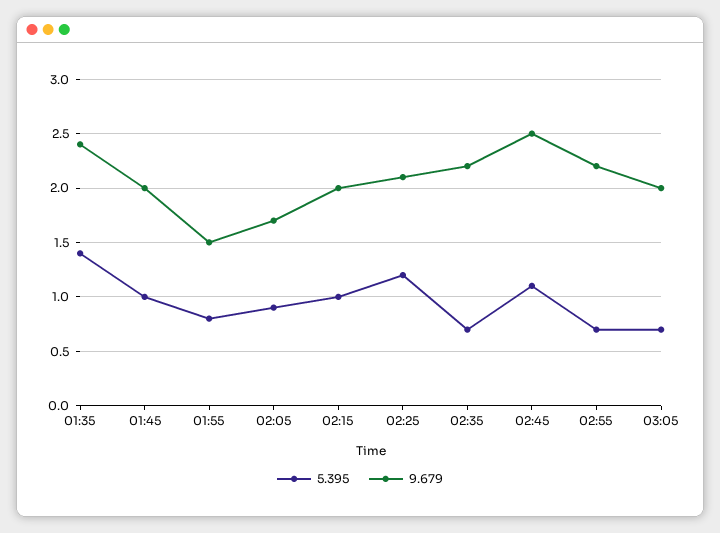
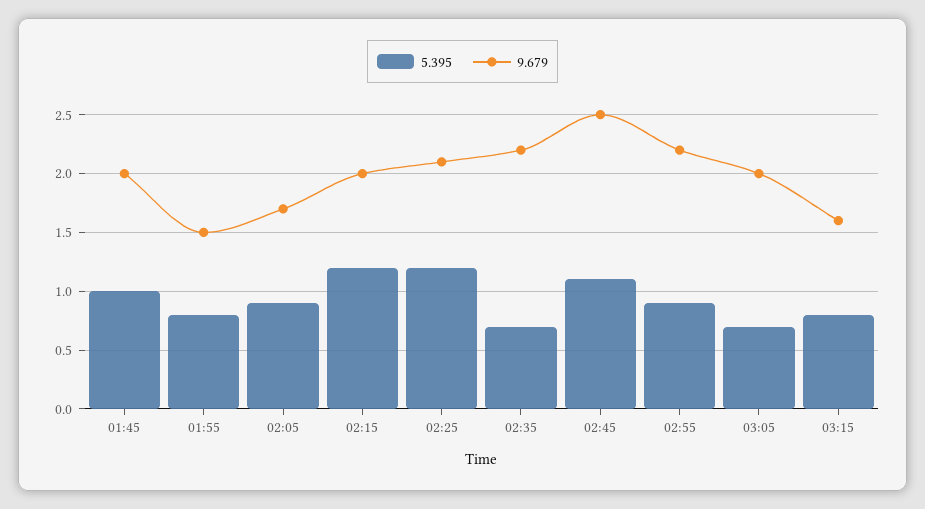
5.395, 01:35: 1.4 -> none
9.679, 01:35: 2.4 -> none
5.395, 02:15: 1 -> 1.2
5.395, 02:55: 0.7 -> 0.9
5.395, 03:15: none -> 0.8
9.679, 03:15: none -> 1.6

